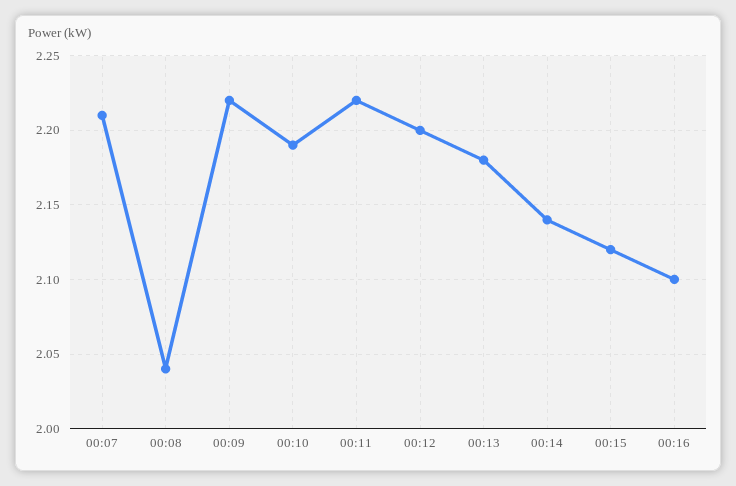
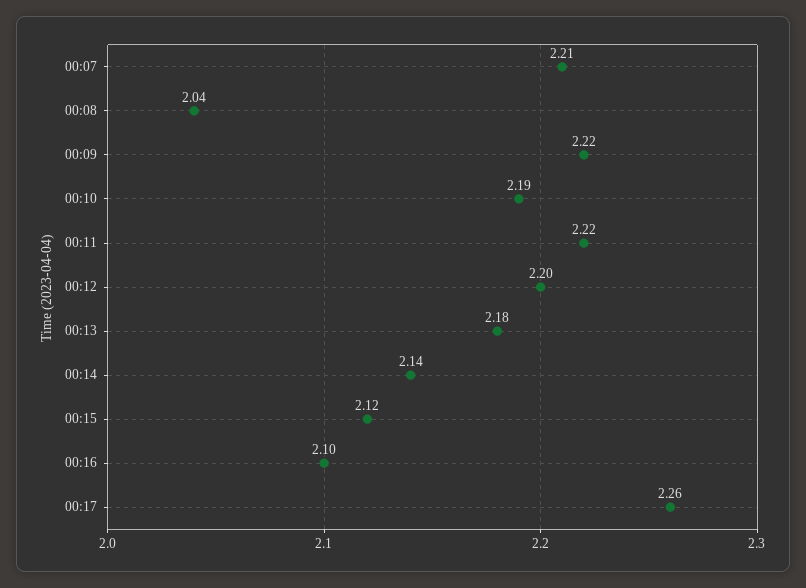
00:17: none -> 2.26

